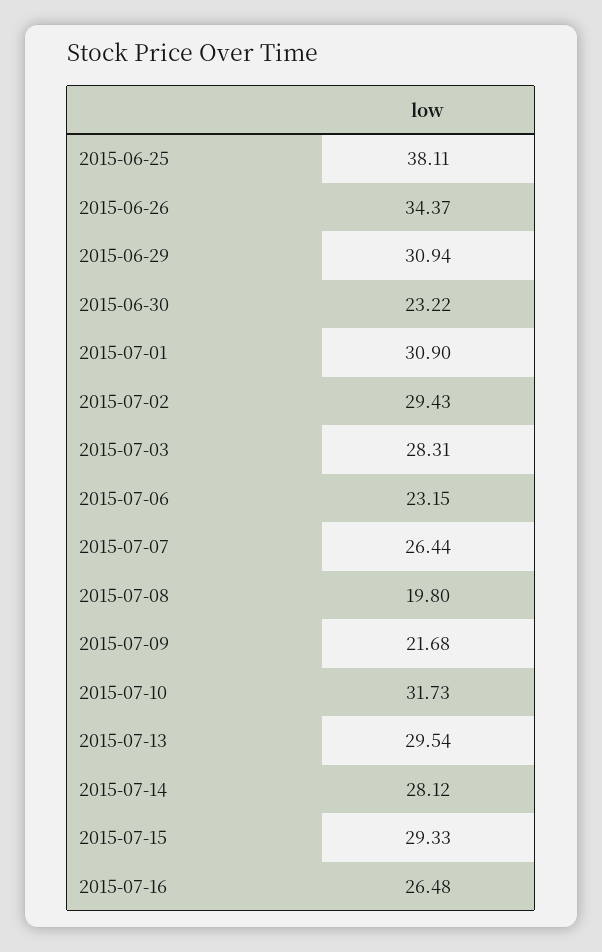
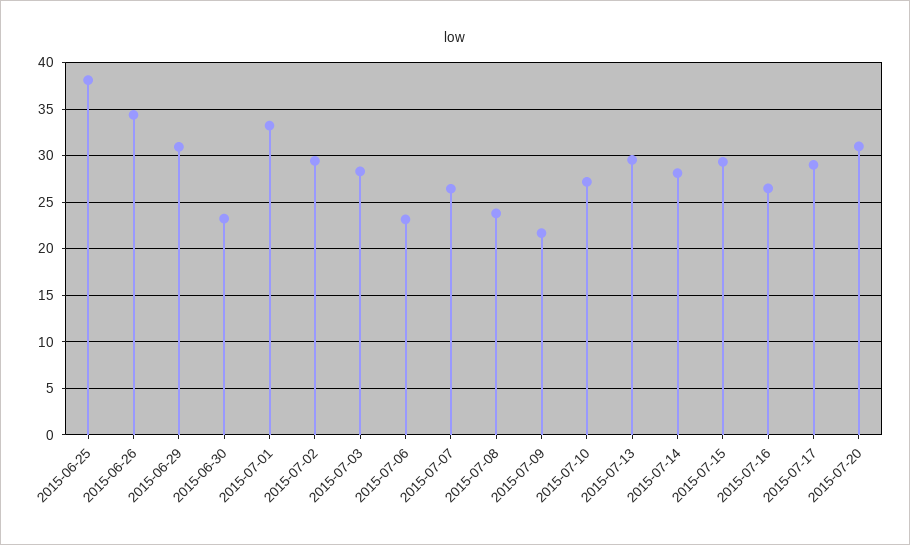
2015-07-01: 30.9 -> 33
2015-07-08: 19.8 -> 24
2015-07-10: 31.73 -> 27
2015-07-17: none -> 29
2015-07-20: none -> 31

